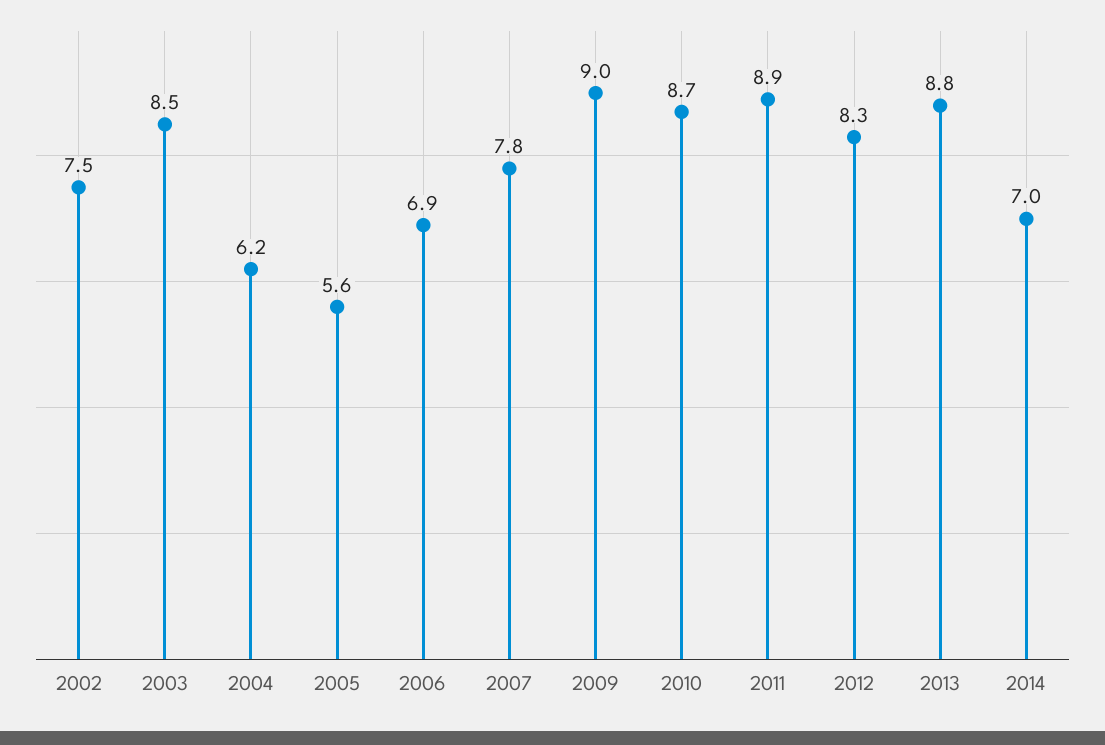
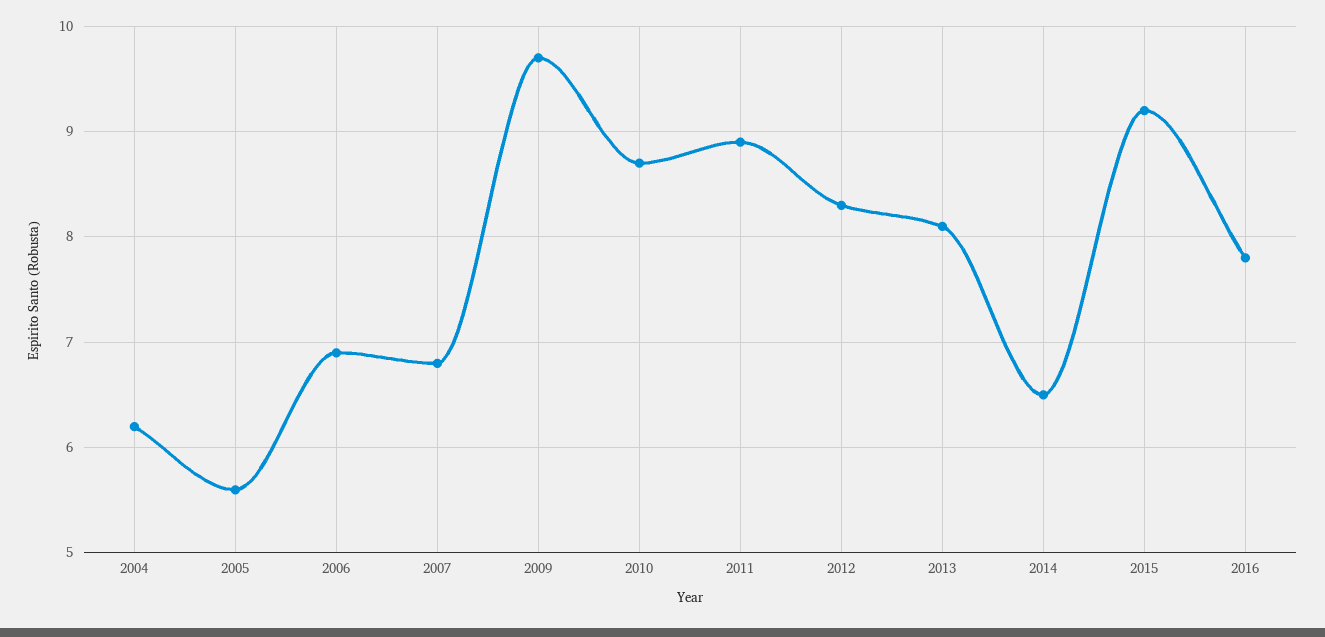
2002: 7.5 -> none
2003: 8.5 -> none
2007: 7.8 -> 6.8
2009: 9 -> 9.7
2013: 8.8 -> 8.1
2014: 7 -> 6.5
2015: none -> 9.2
2016: none -> 7.8

